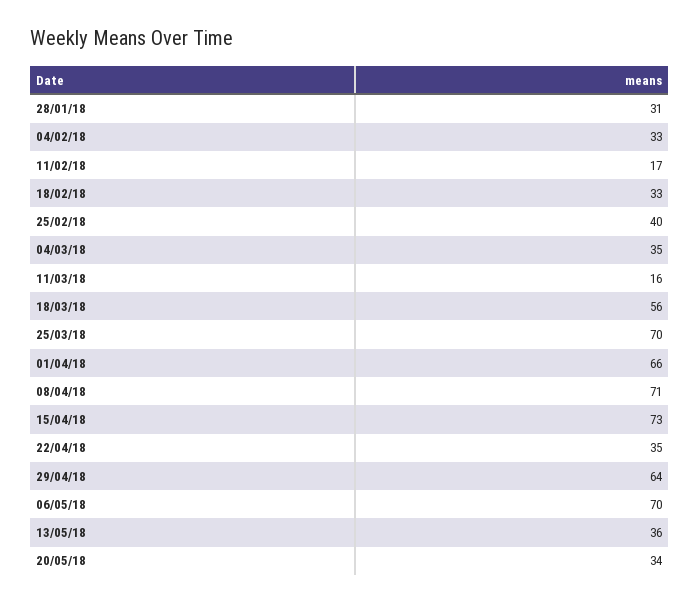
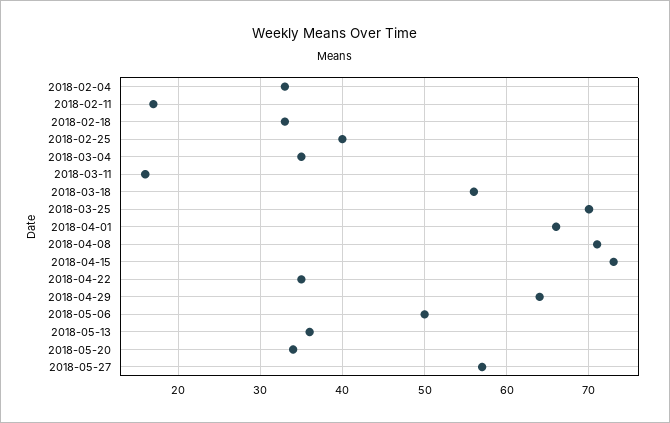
28/01/18: 31 -> none
06/05/18: 70 -> 50
2018-05-27: none -> 57

